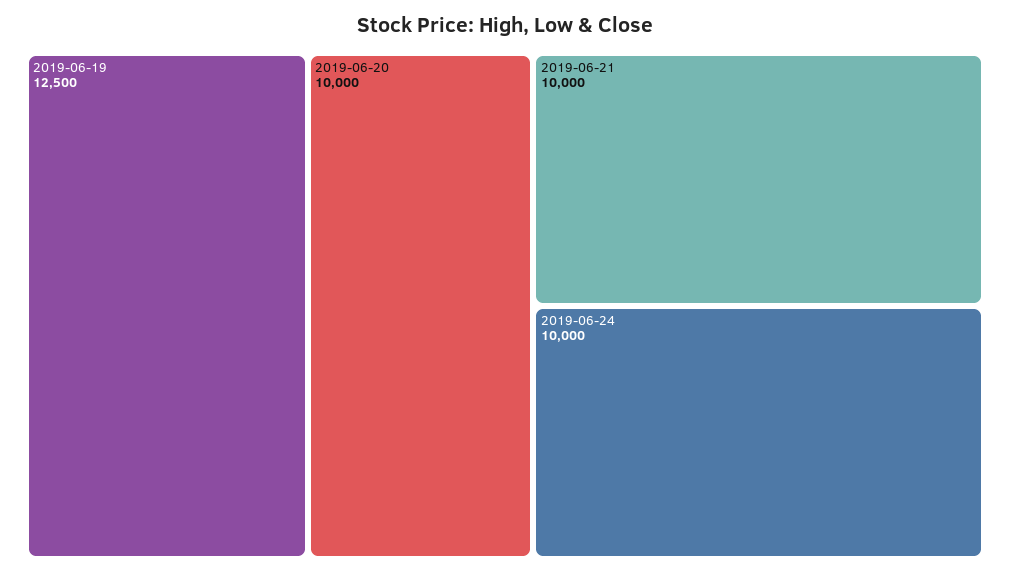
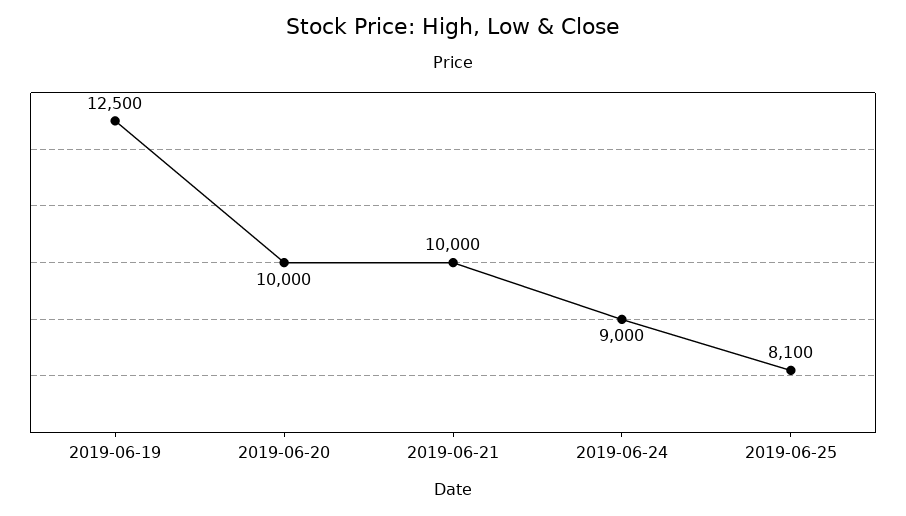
2019-06-24: 10000 -> 9000
2019-06-25: none -> 8100

